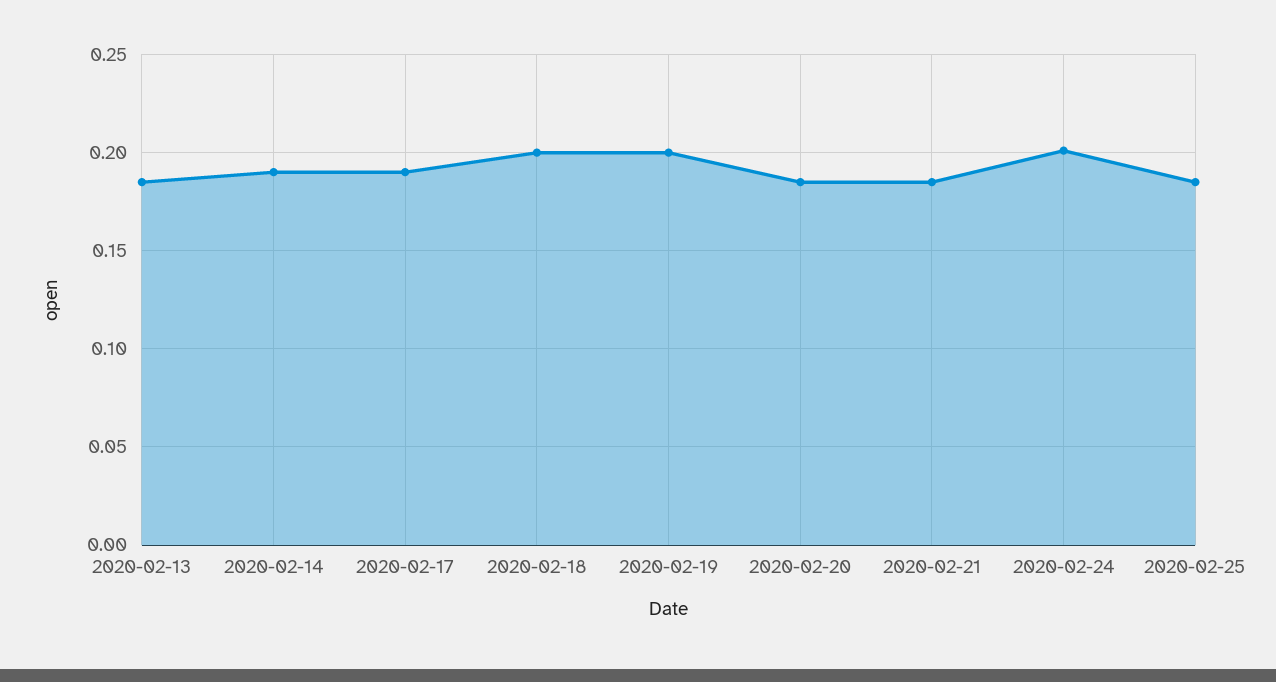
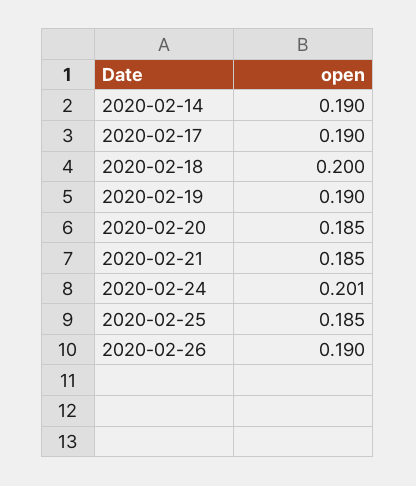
2020-02-13: 0.185 -> none
2020-02-19: 0.2 -> 0.19
2020-02-26: none -> 0.19

